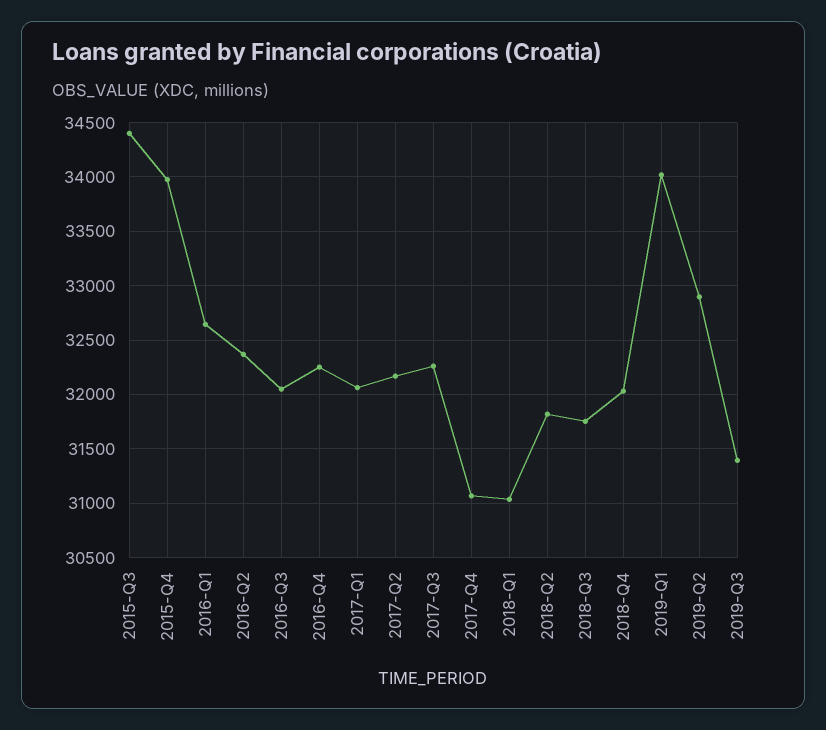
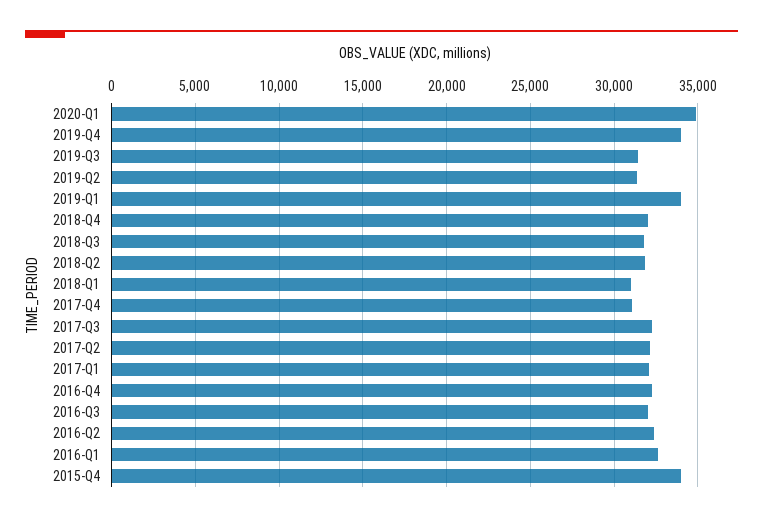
2015-Q3: 34400 -> none
2019-Q2: 32900 -> 31500
2020-Q1: none -> 35000
2019-Q4: none -> 34000

